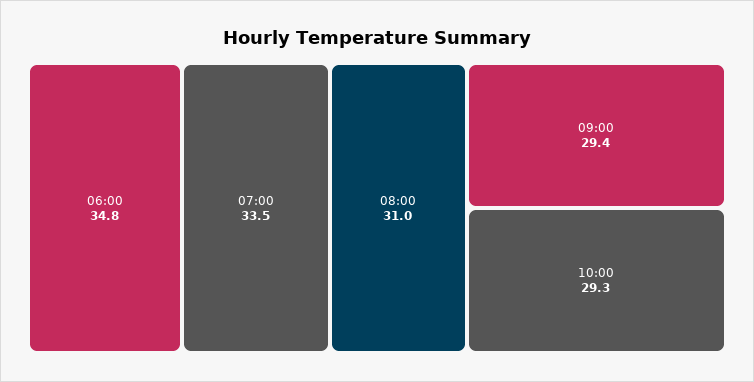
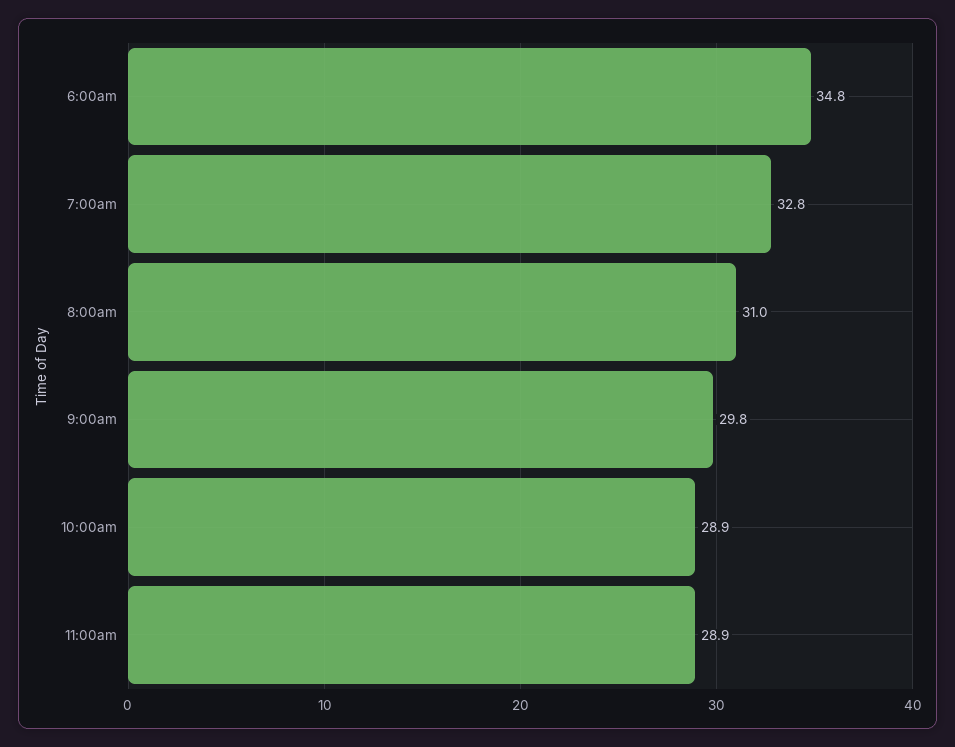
07:00: 33.5 -> 32.8
09:00: 29.4 -> 29.8
10:00: 29.3 -> 28.9
11:00am: none -> 28.9

